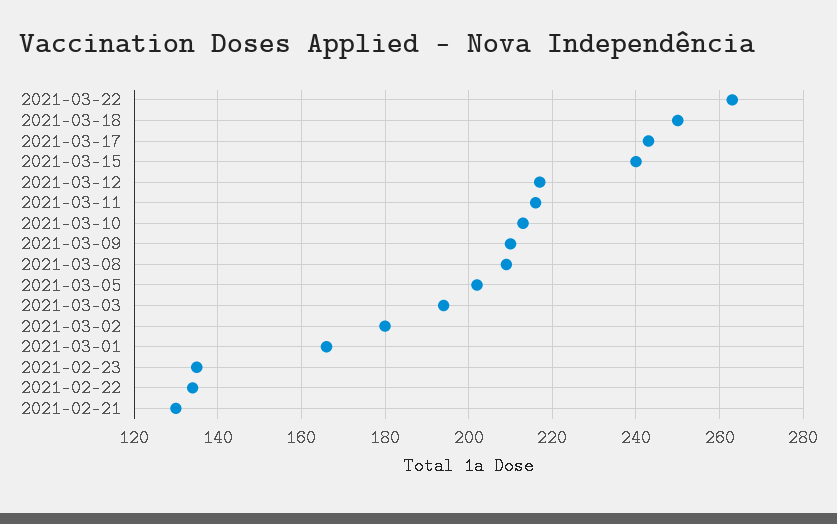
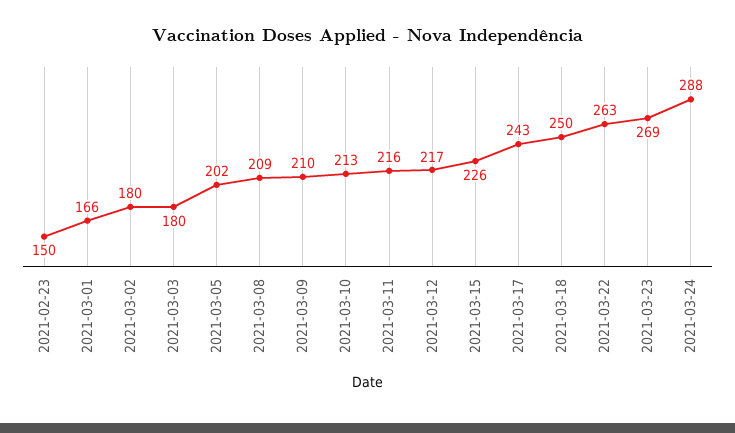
2021-03-15: 240 -> 226
2021-03-03: 195 -> 180
2021-02-23: 135 -> 150
2021-02-22: 135 -> none
2021-02-21: 130 -> none
2021-03-23: none -> 269
2021-03-24: none -> 288

